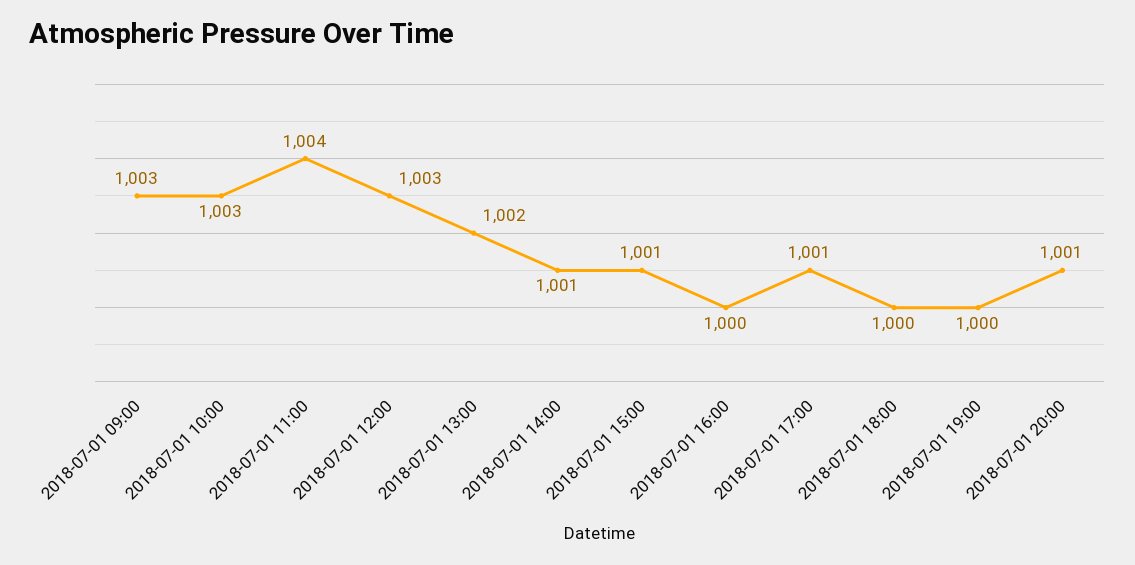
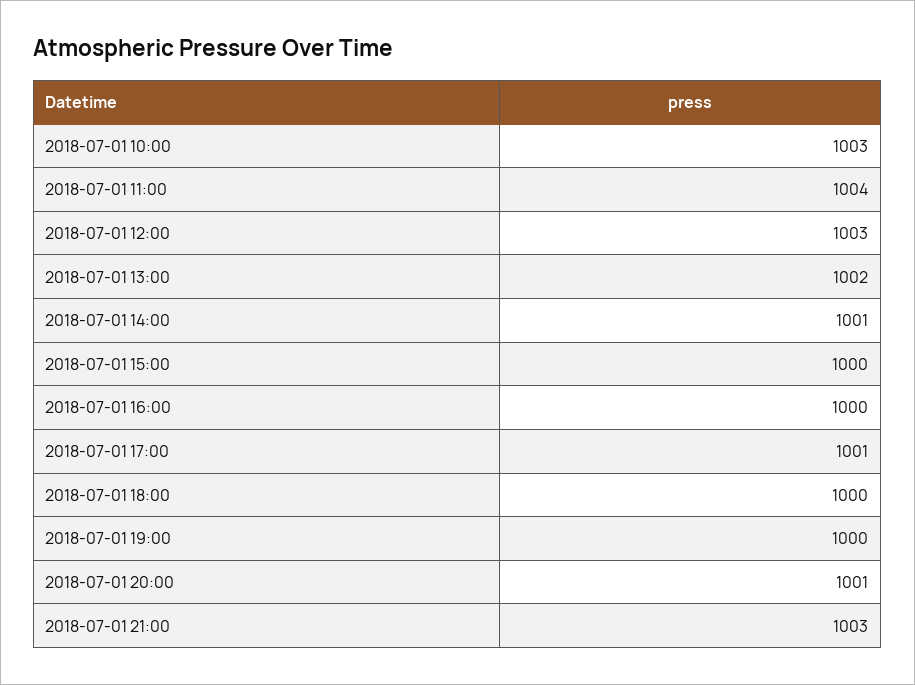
2018-07-01 09:00: 1003 -> none
2018-07-01 15:00: 1001 -> 1000
2018-07-01 21:00: none -> 1003

